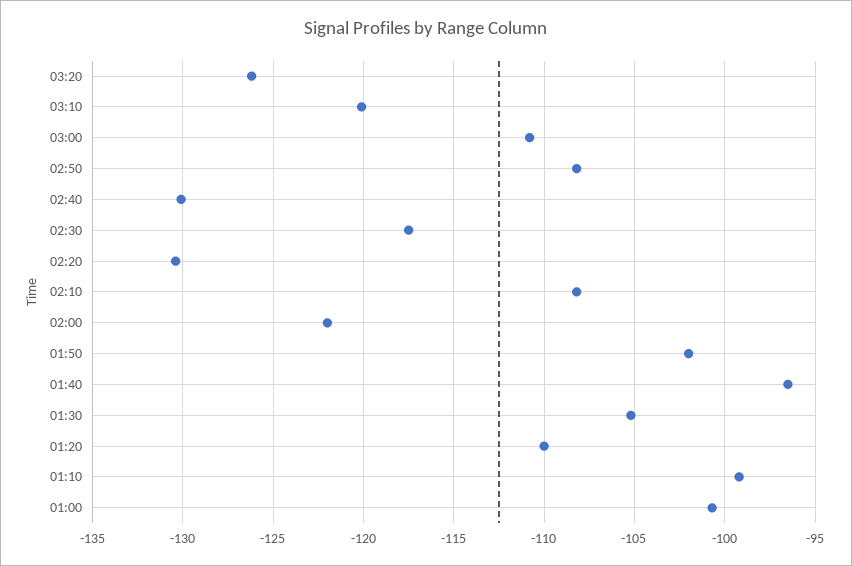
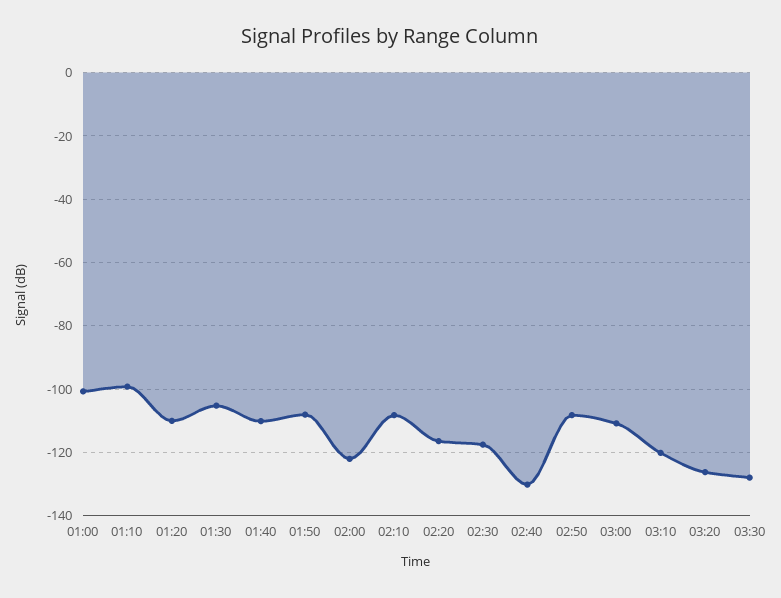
02:20: -130.5 -> -116
01:50: -102 -> -108
01:40: -96.5 -> -110
03:30: none -> -128

